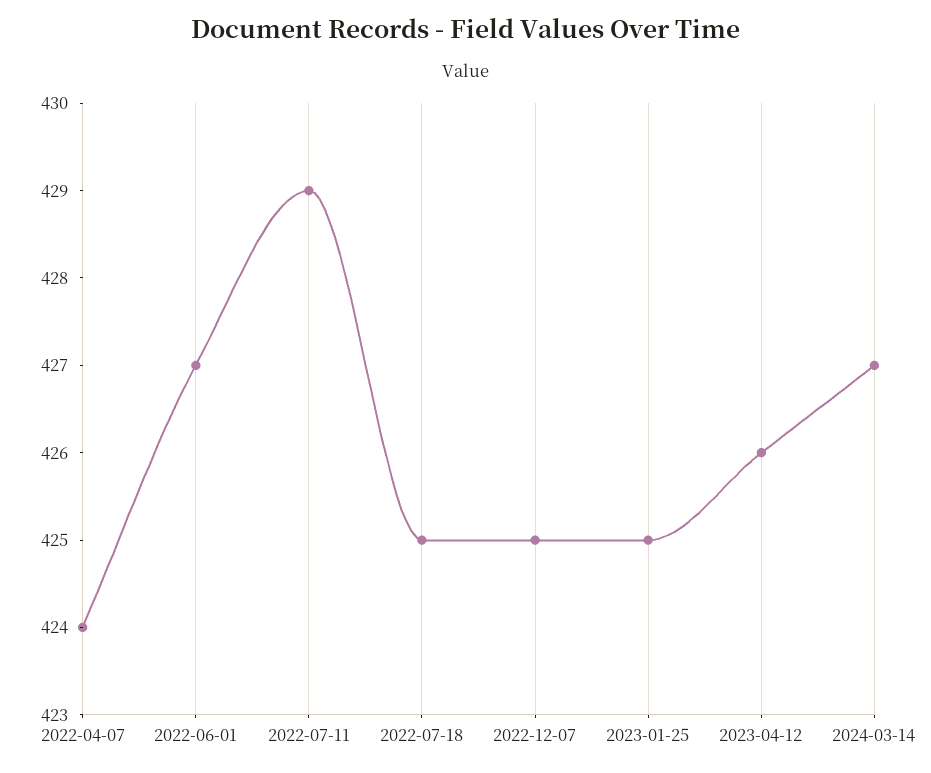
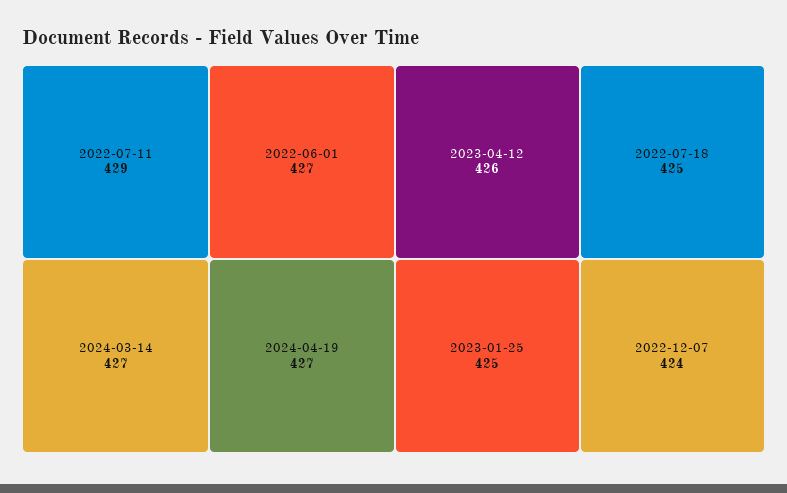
2022-04-07: 424 -> none
2022-12-07: 425 -> 424
2024-04-19: none -> 427

